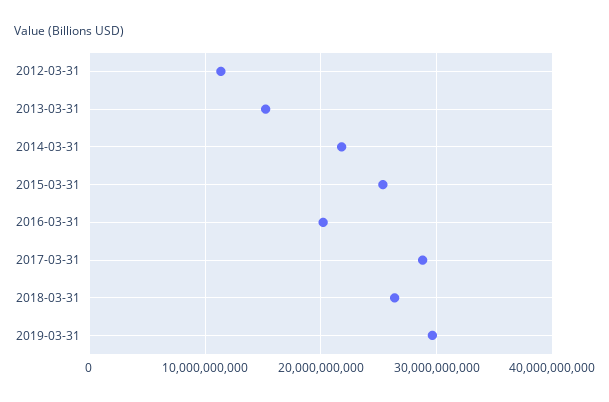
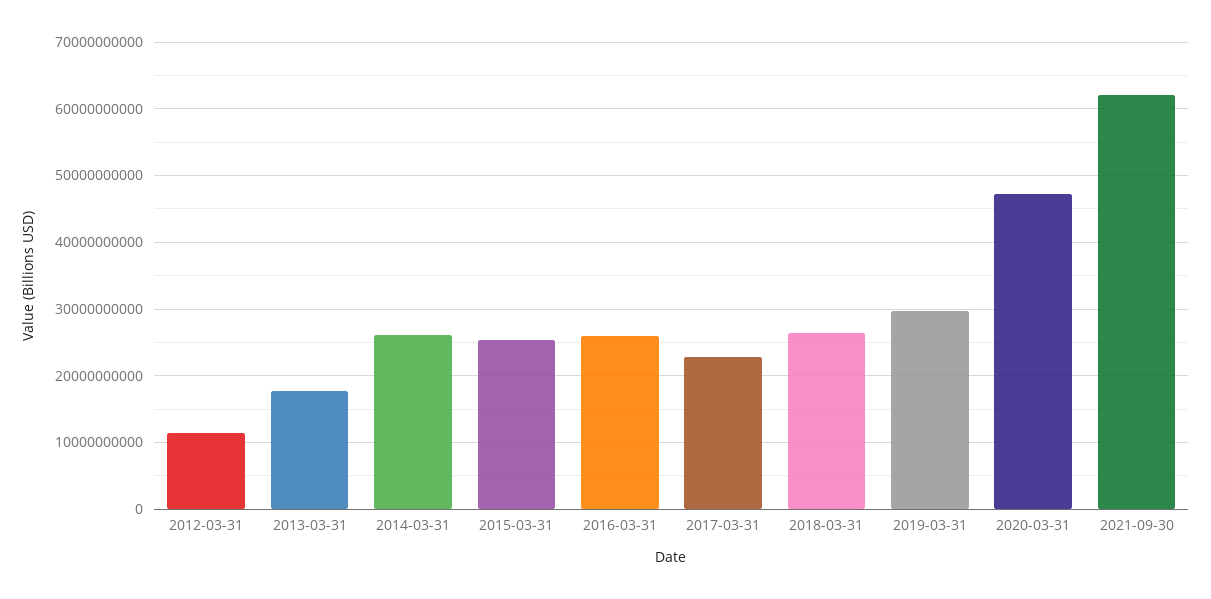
2013-03-31: 15000000000 -> 18000000000
2014-03-31: 22000000000 -> 26000000000
2016-03-31: 20000000000 -> 26000000000
2017-03-31: 29000000000 -> 23000000000
2020-03-31: none -> 47000000000
2021-09-30: none -> 62000000000

